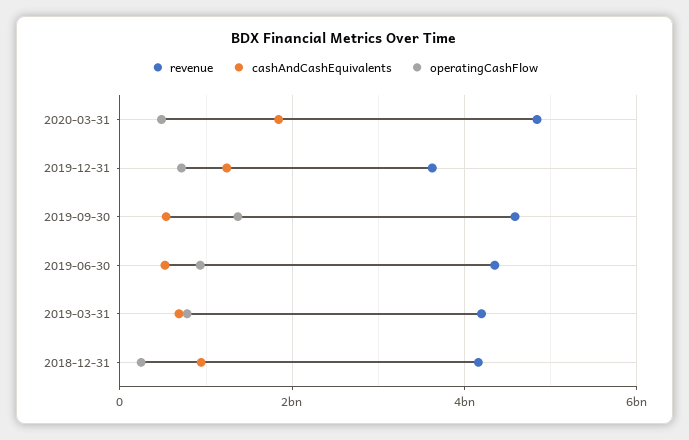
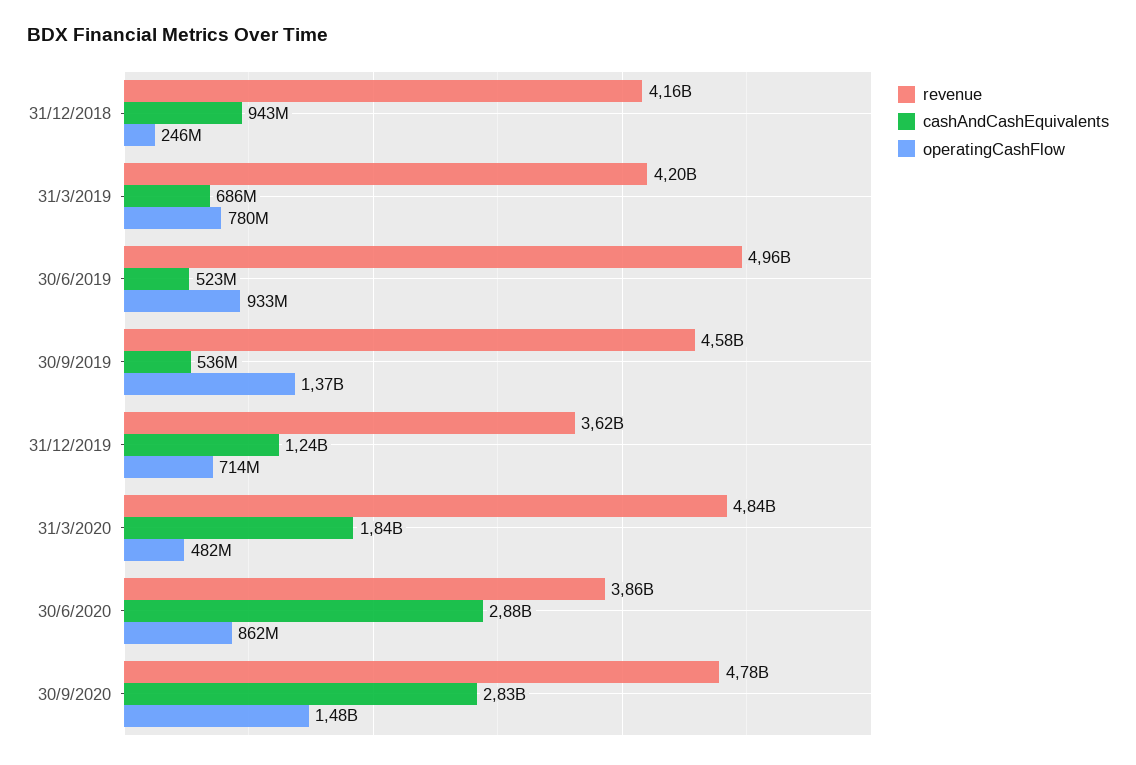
revenue, 2019-06-30: 4400000000 -> 4960000000
revenue, 30/6/2020: none -> 3860000000
cashAndCashEquivalents, 30/6/2020: none -> 2880000000
operatingCashFlow, 30/6/2020: none -> 862000000
revenue, 30/9/2020: none -> 4780000000
cashAndCashEquivalents, 30/9/2020: none -> 2830000000
operatingCashFlow, 30/9/2020: none -> 1480000000

